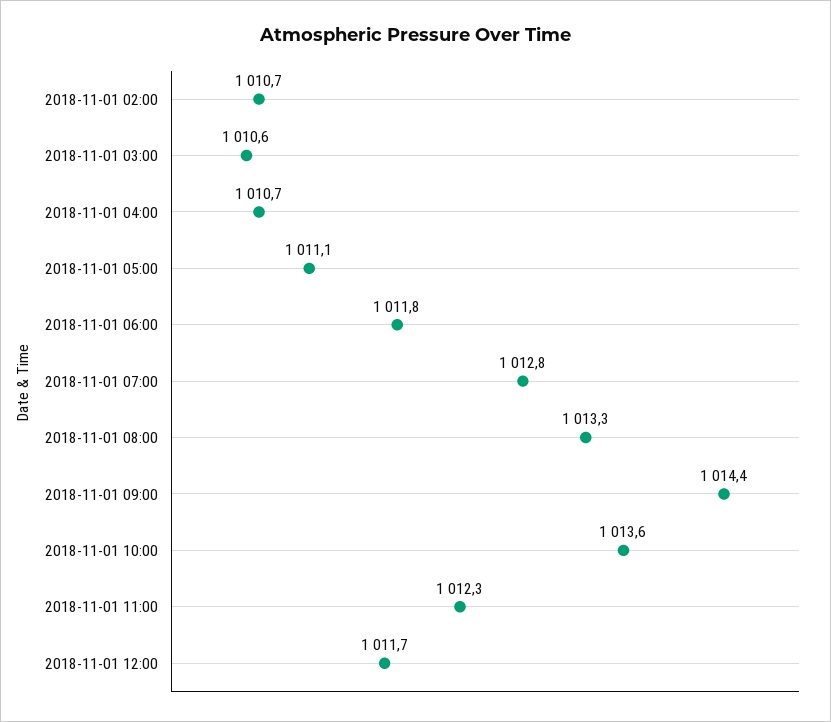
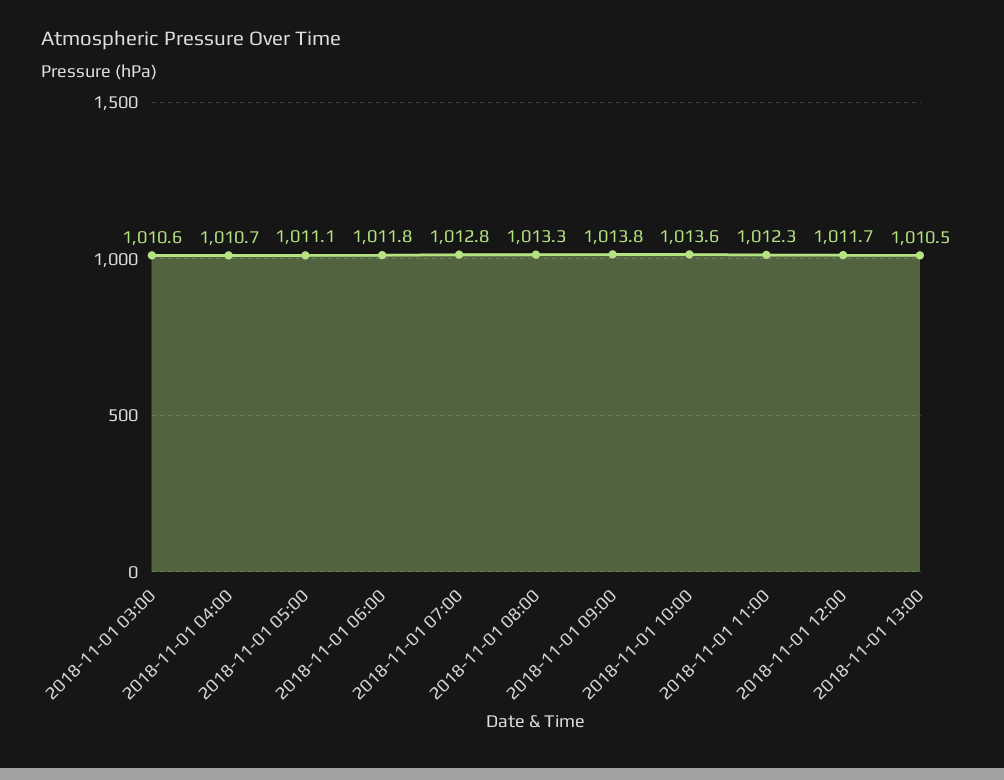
2018-11-01 02:00: 1010.7 -> none
2018-11-01 09:00: 1014.4 -> 1013.8
2018-11-01 13:00: none -> 1010.5

